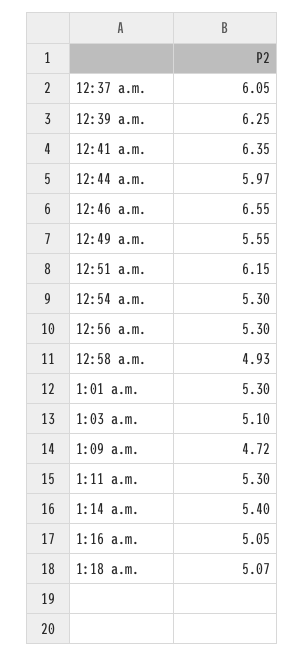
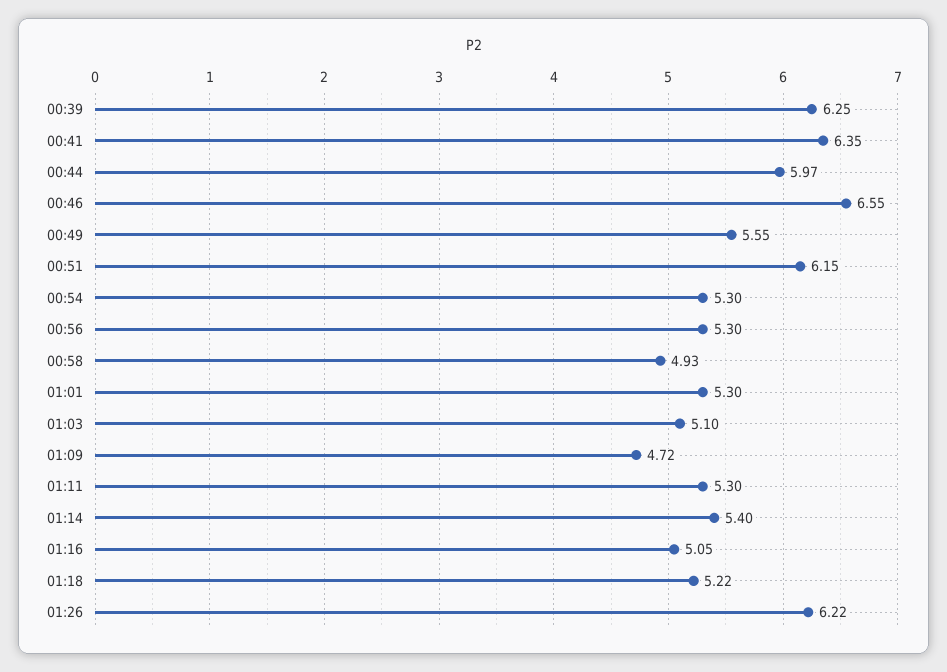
12:37 a.m.: 6.05 -> none
1:18 a.m.: 5.07 -> 5.22
01:26: none -> 6.22

